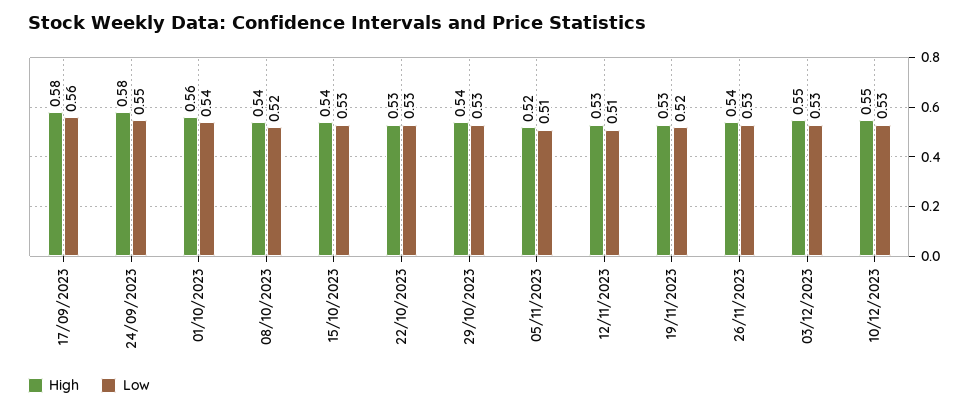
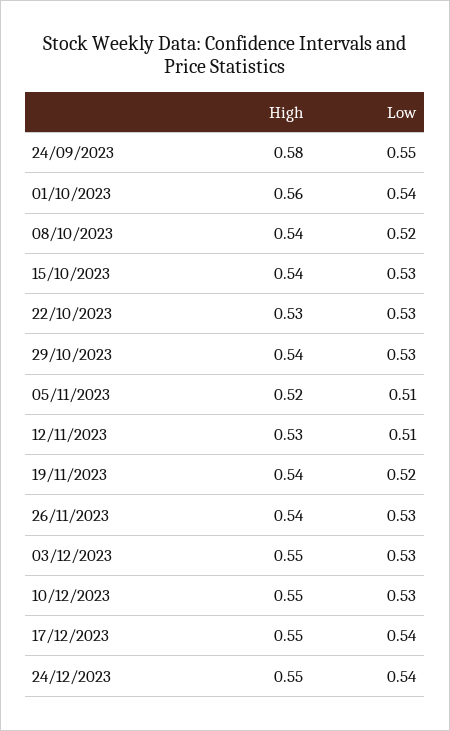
High, 17/09/2023: 0.58 -> none
Low, 17/09/2023: 0.56 -> none
High, 19/11/2023: 0.53 -> 0.54
High, 17/12/2023: none -> 0.55
Low, 17/12/2023: none -> 0.54
High, 24/12/2023: none -> 0.55
Low, 24/12/2023: none -> 0.54

